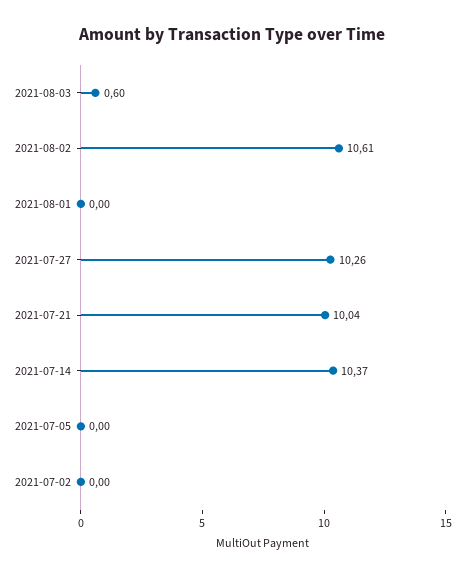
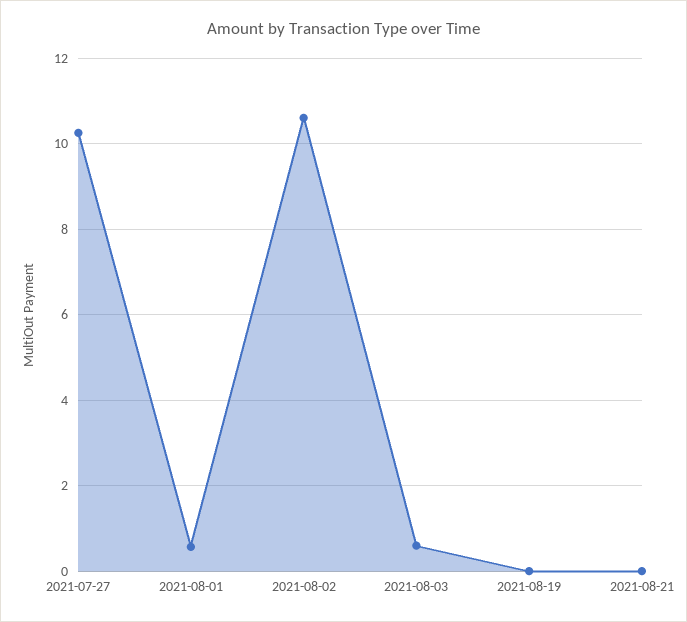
2021-08-01: 0 -> 0.6
2021-07-21: 10.04 -> none
2021-07-14: 10.37 -> none
2021-07-05: 0 -> none
2021-07-02: 0 -> none
2021-08-19: none -> 0
2021-08-21: none -> 0

